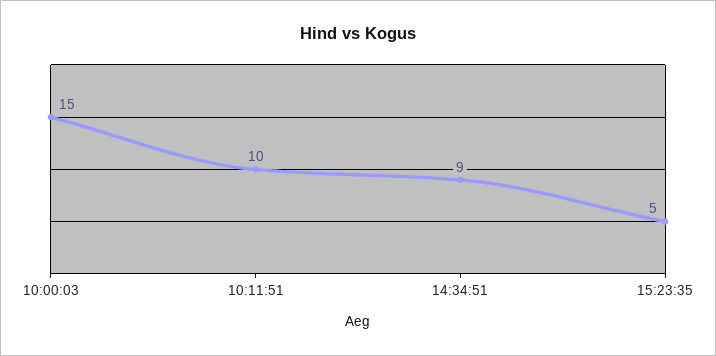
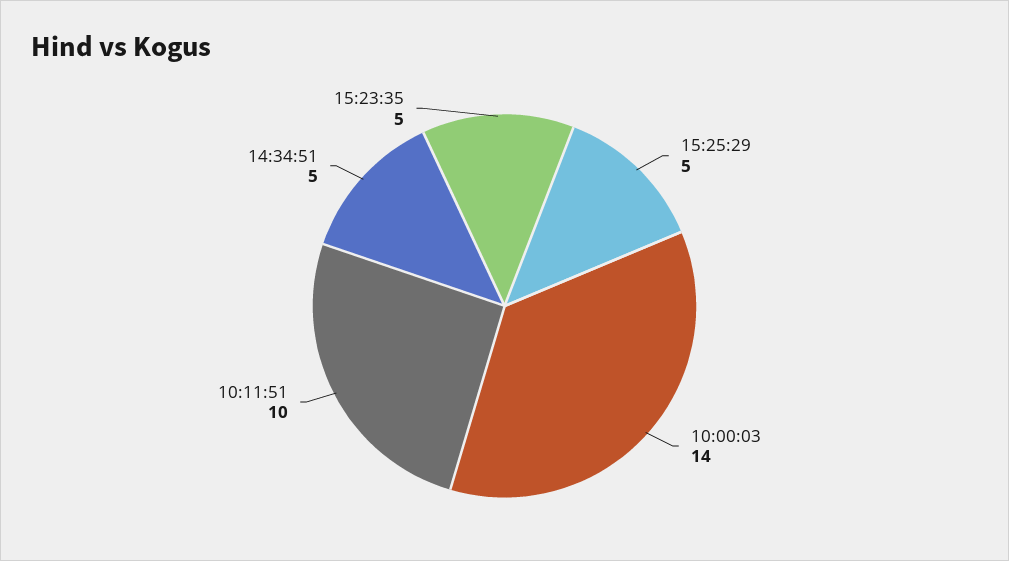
10:00:03: 15 -> 14
14:34:51: 9 -> 5
15:25:29: none -> 5

